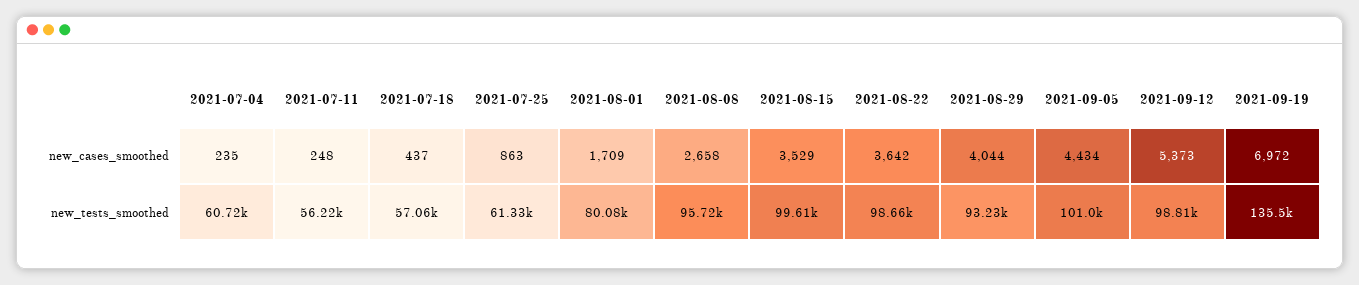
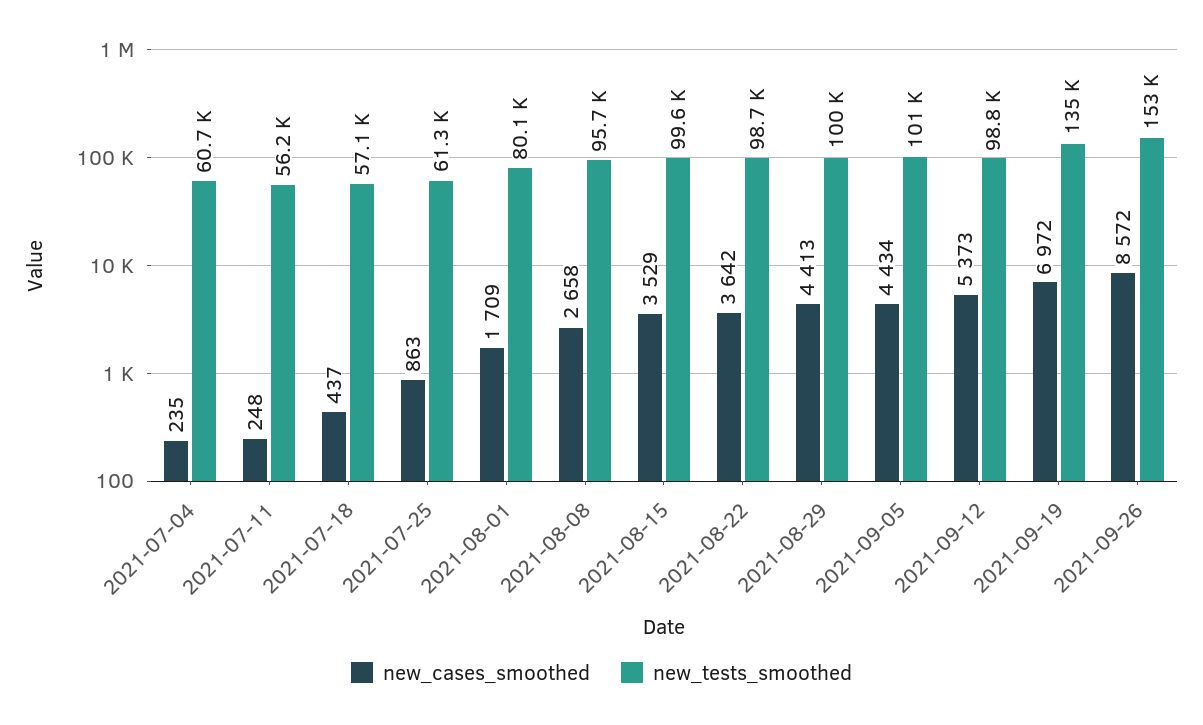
new_cases_smoothed, 2021-08-29: 4044 -> 4413
new_tests_smoothed, 2021-08-29: 93230 -> 100000
new_cases_smoothed, 2021-09-26: none -> 8572
new_tests_smoothed, 2021-09-26: none -> 153000

